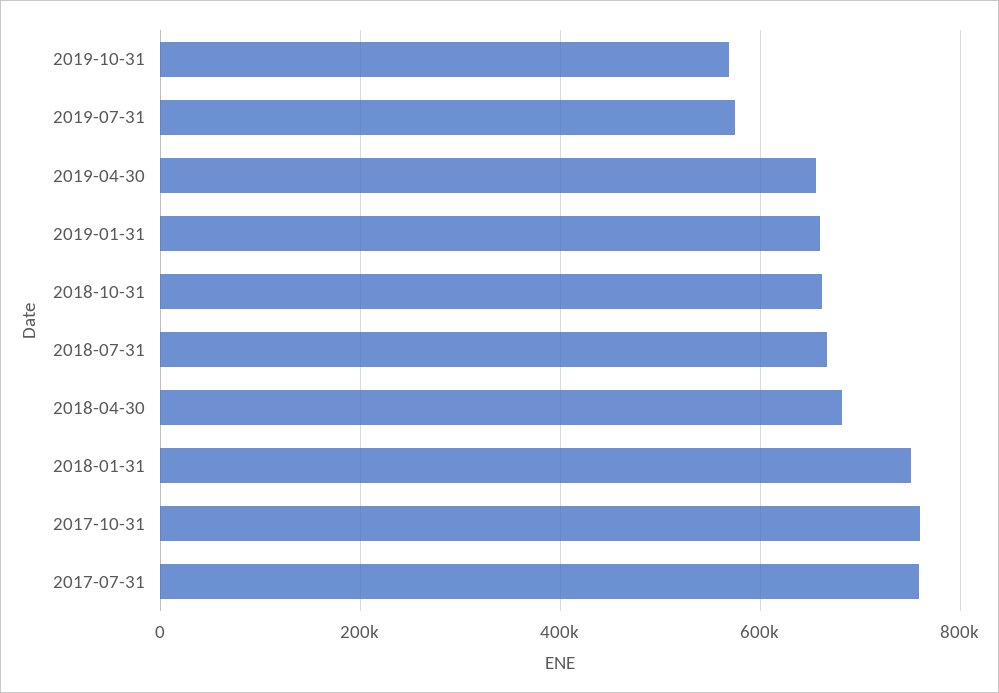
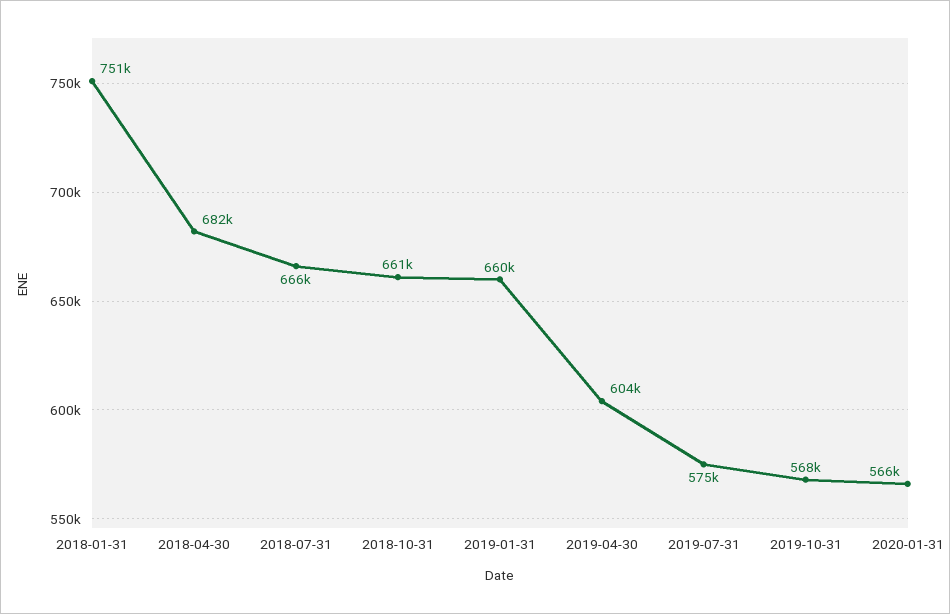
2019-04-30: 660000 -> 604000
2017-10-31: 760000 -> none
2017-07-31: 760000 -> none
2020-01-31: none -> 566000

